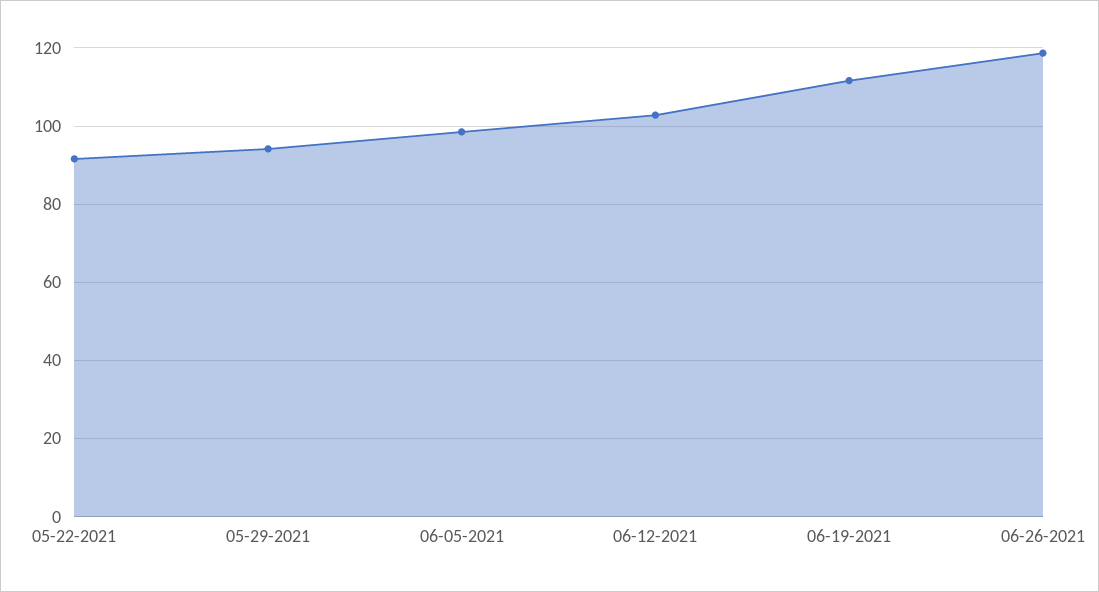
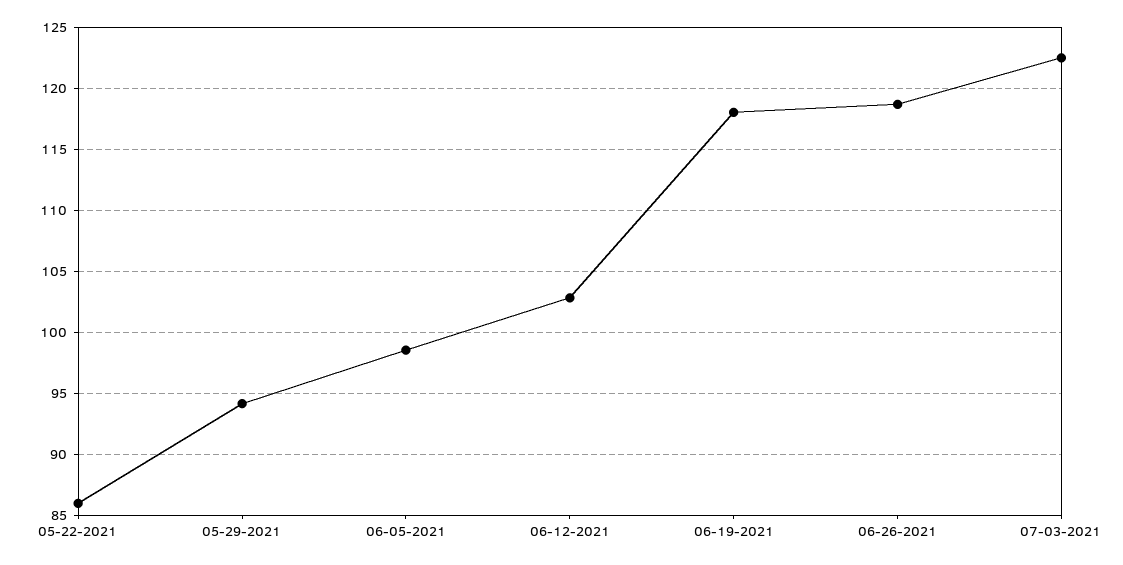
05-22-2021: 92 -> 86
06-19-2021: 112 -> 118
07-03-2021: none -> 122.5

